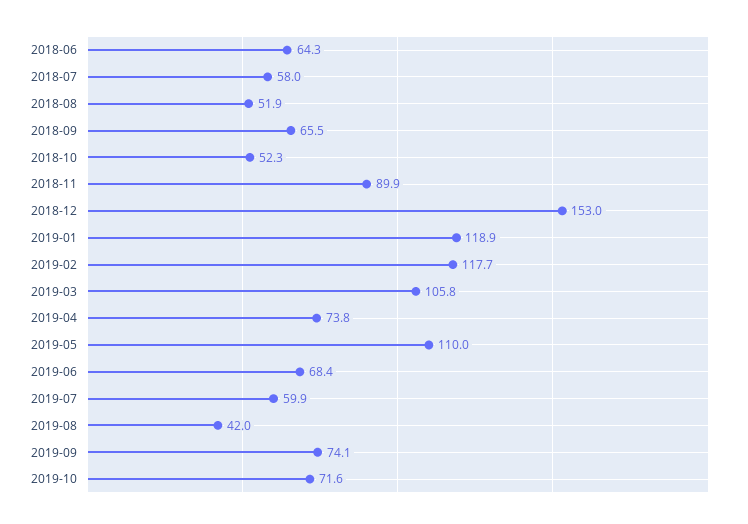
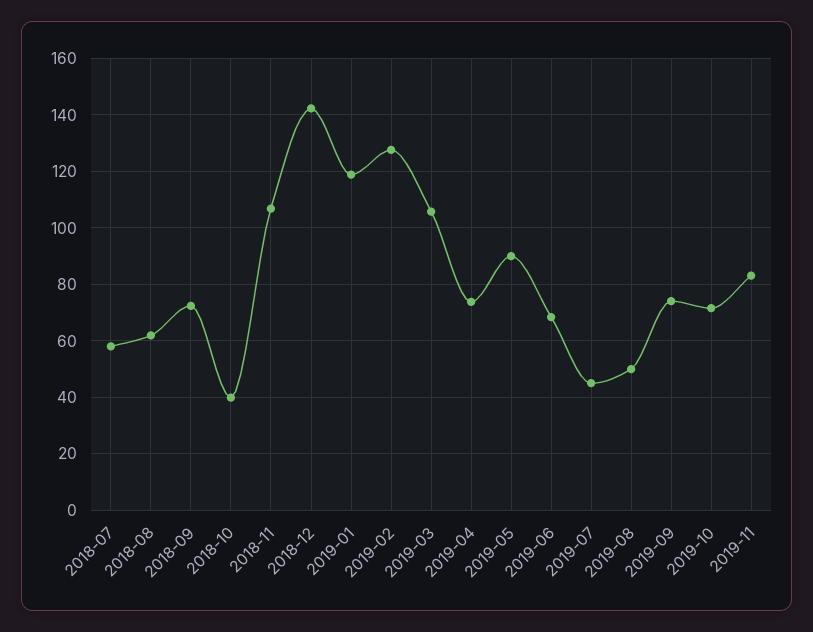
2018-06: 64.3 -> none
2018-08: 51.9 -> 62.5
2018-09: 65.5 -> 72.5
2018-10: 52.3 -> 40
2018-11: 89.9 -> 107.5
2018-12: 153 -> 142.5
2019-02: 117.7 -> 127.5
2019-05: 110 -> 90
2019-07: 59.9 -> 45
2019-08: 42 -> 50
2019-11: none -> 82.5

